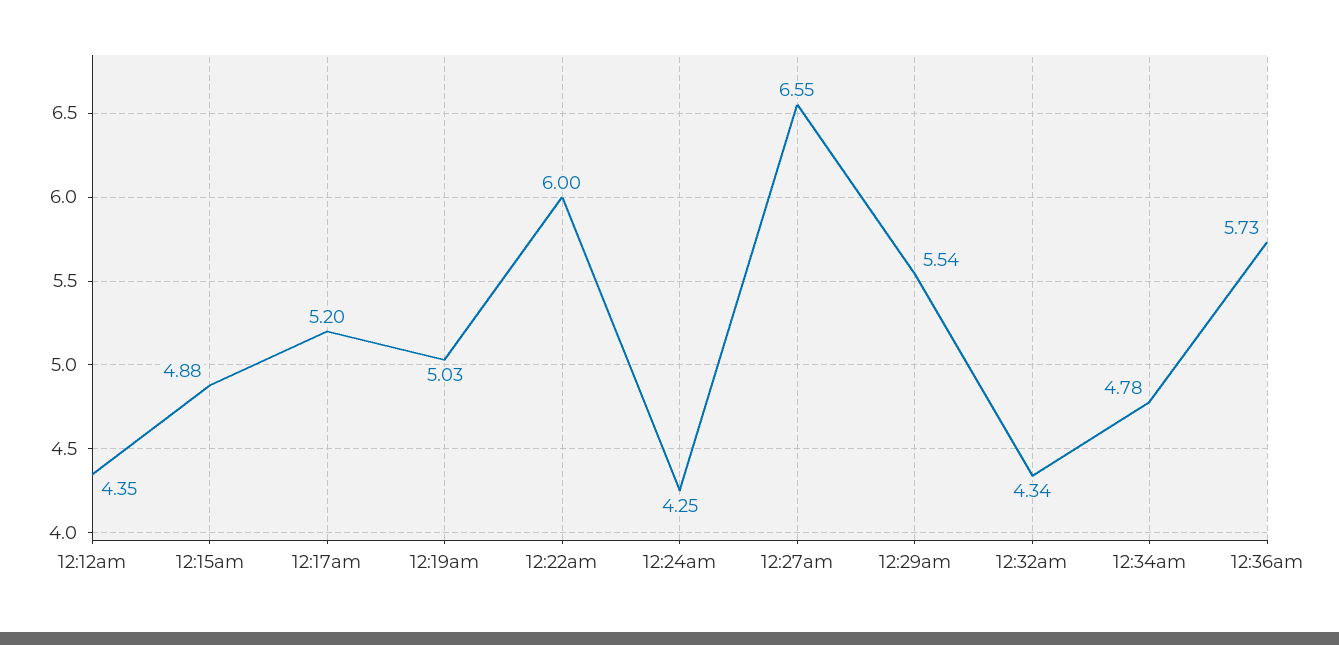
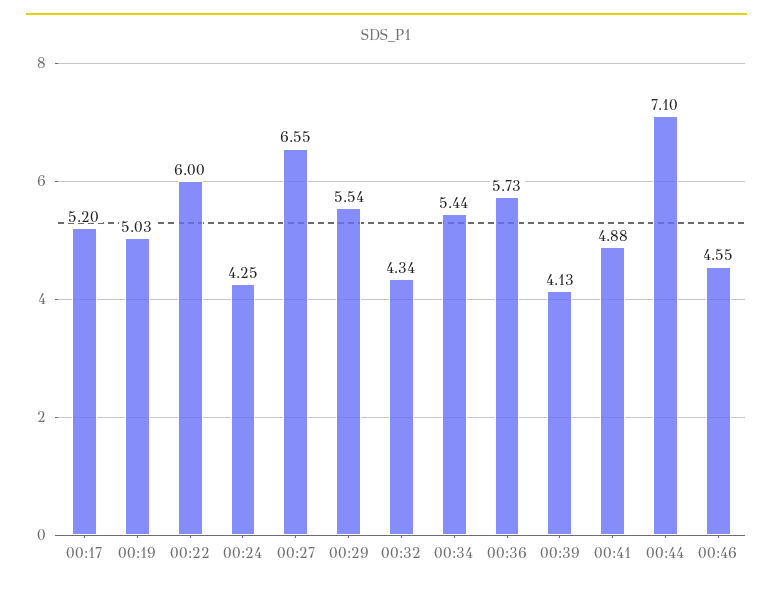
12:12am: 4.35 -> none
12:15am: 4.88 -> none
12:34am: 4.78 -> 5.44
00:39: none -> 4.13
00:41: none -> 4.88
00:44: none -> 7.1
00:46: none -> 4.55

